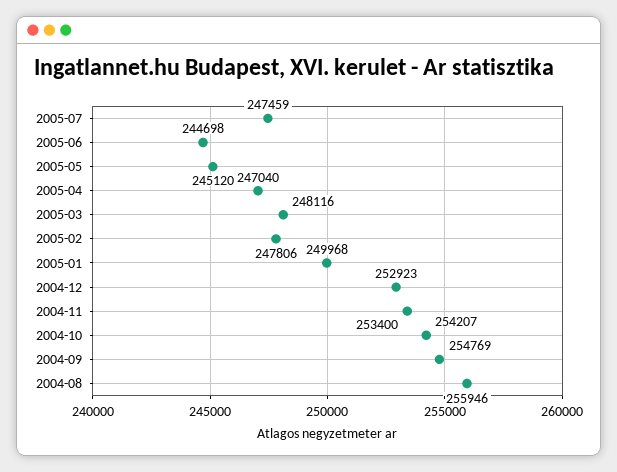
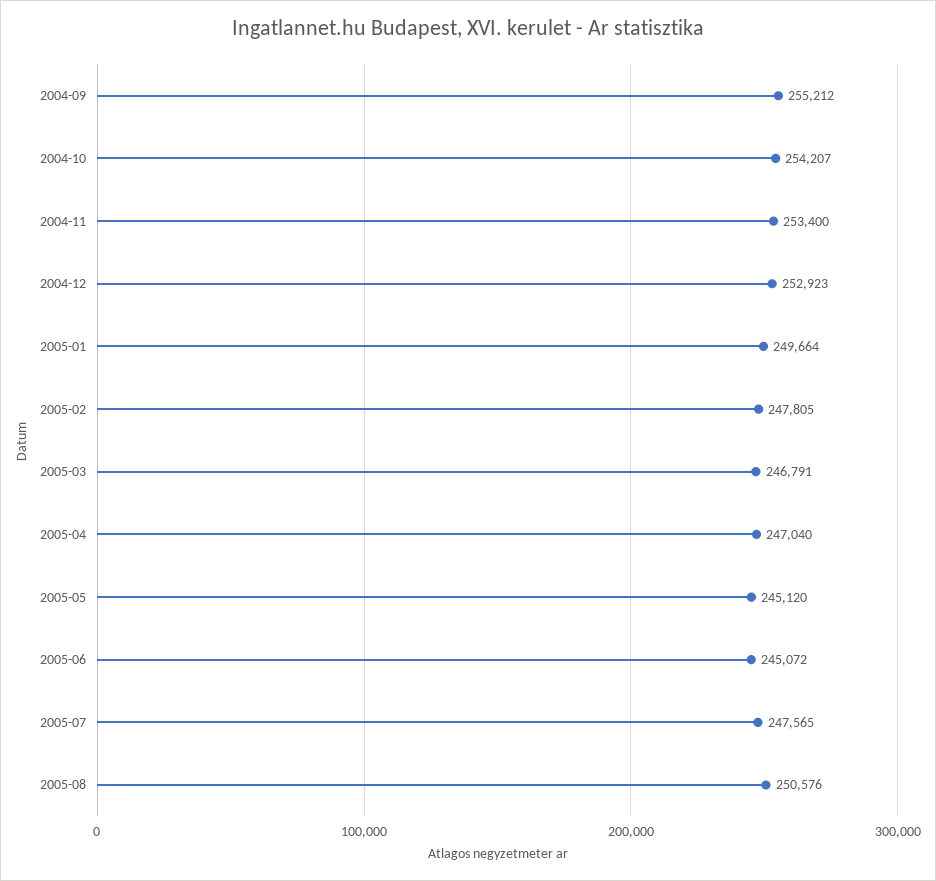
2005-07: 247459 -> 247565
2005-06: 244698 -> 245072
2005-03: 248116 -> 246791
2005-02: 247806 -> 247805
2005-01: 249968 -> 249664
2004-09: 254769 -> 255212
2004-08: 255946 -> none
2005-08: none -> 250576

